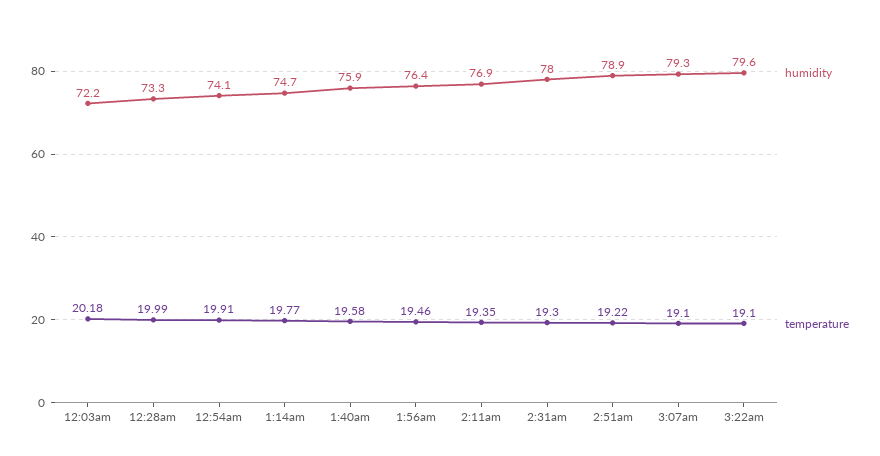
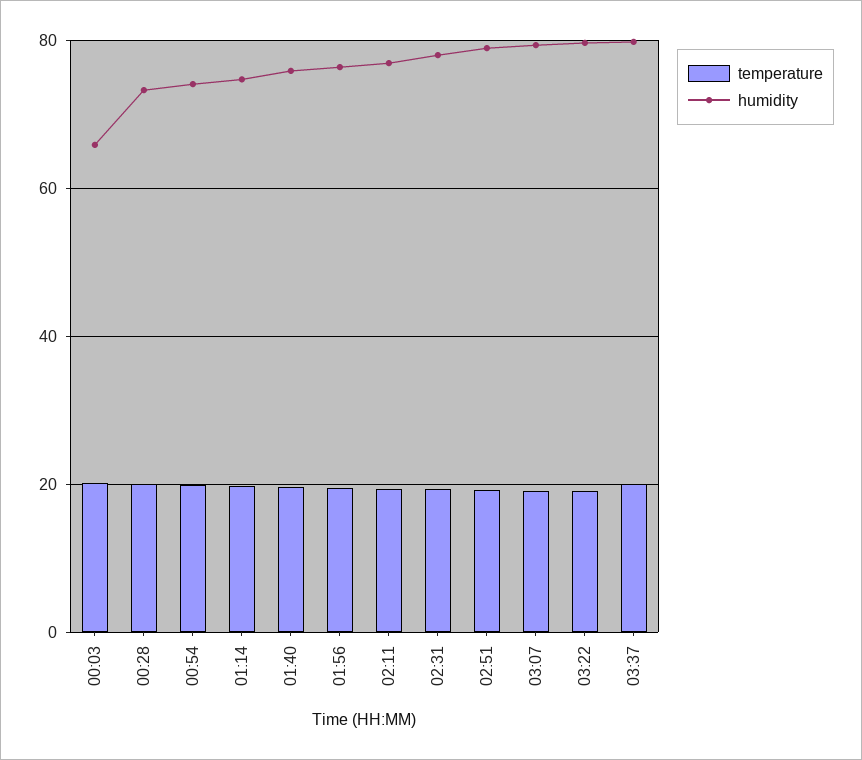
humidity, 12:03am: 72.2 -> 66
temperature, 03:37: none -> 20
humidity, 03:37: none -> 80

